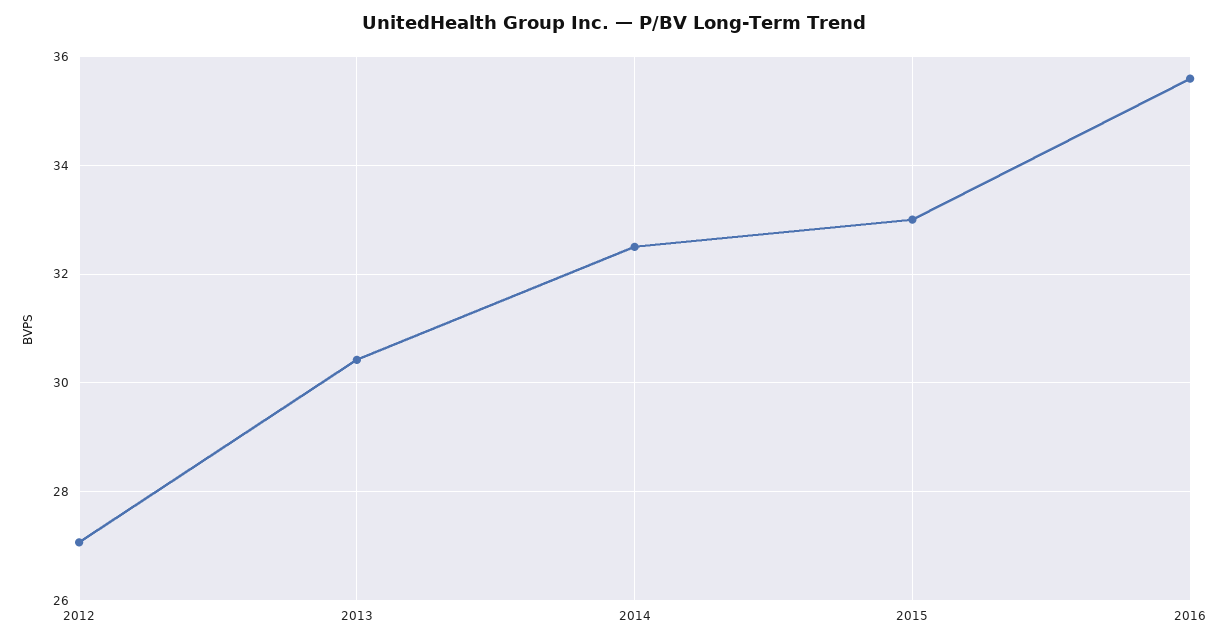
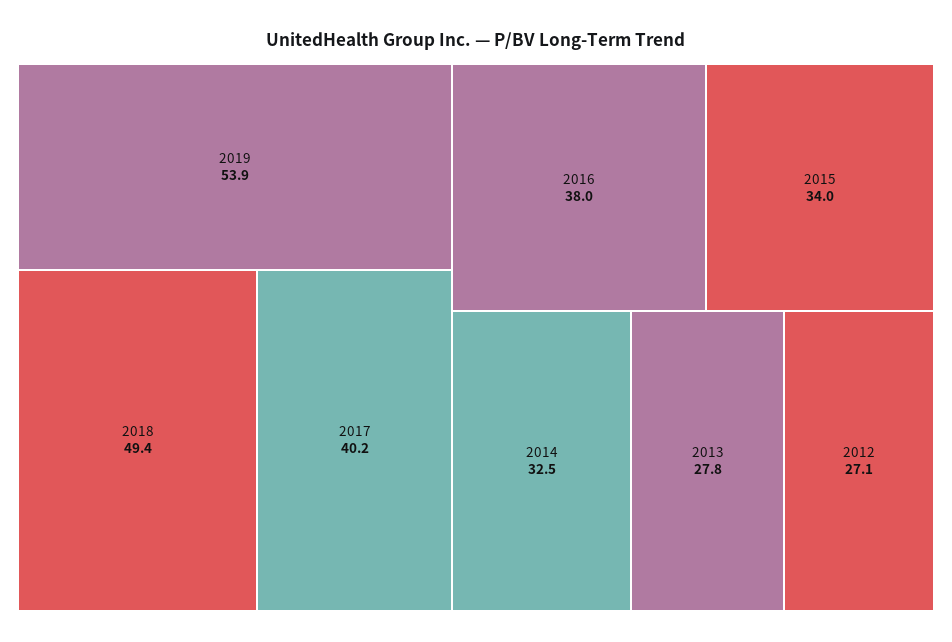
2013: 30.4 -> 27.8
2015: 33 -> 34
2016: 35.6 -> 38
2019: none -> 53.9
2018: none -> 49.4
2017: none -> 40.2

